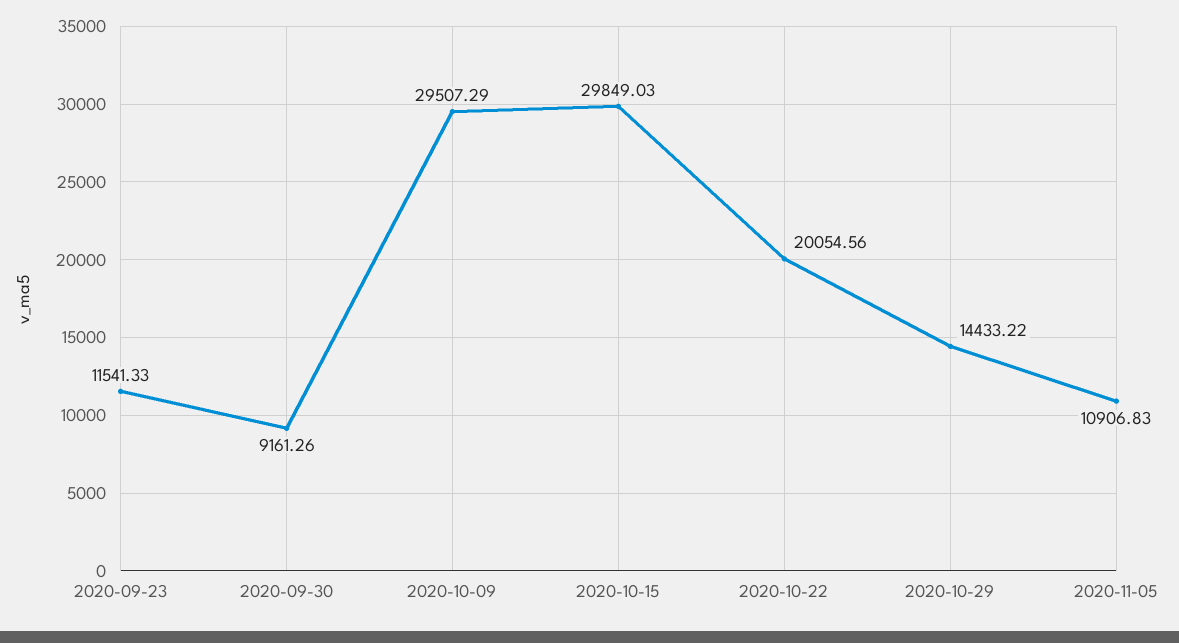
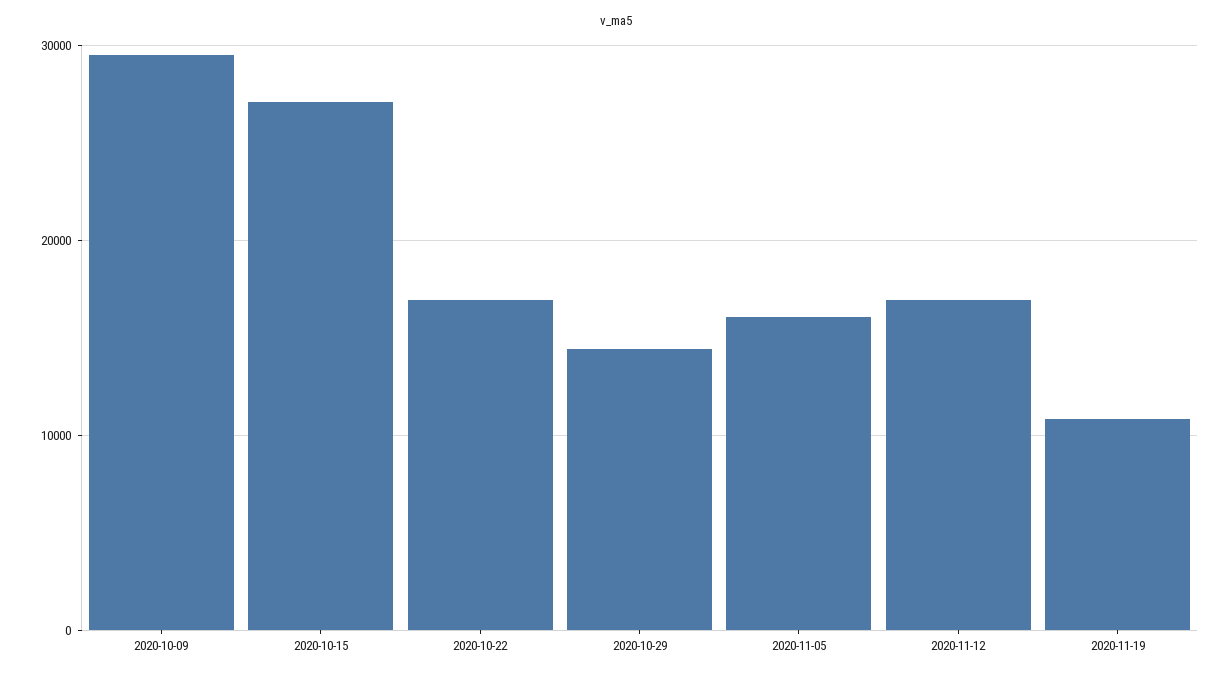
2020-09-23: 11541.33 -> none
2020-09-30: 9161.26 -> none
2020-10-15: 29849.03 -> 27000
2020-10-22: 20054.56 -> 17000
2020-11-05: 10906.83 -> 16000
2020-11-12: none -> 17000
2020-11-19: none -> 11000

